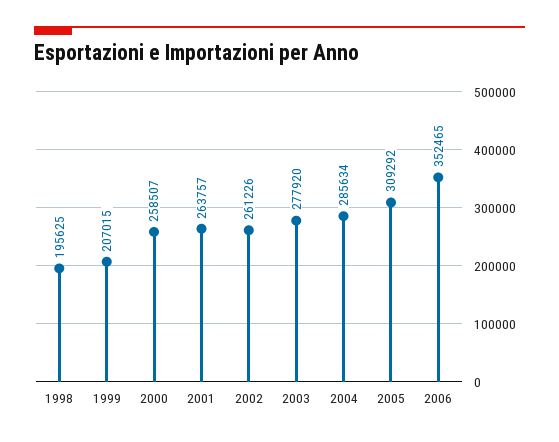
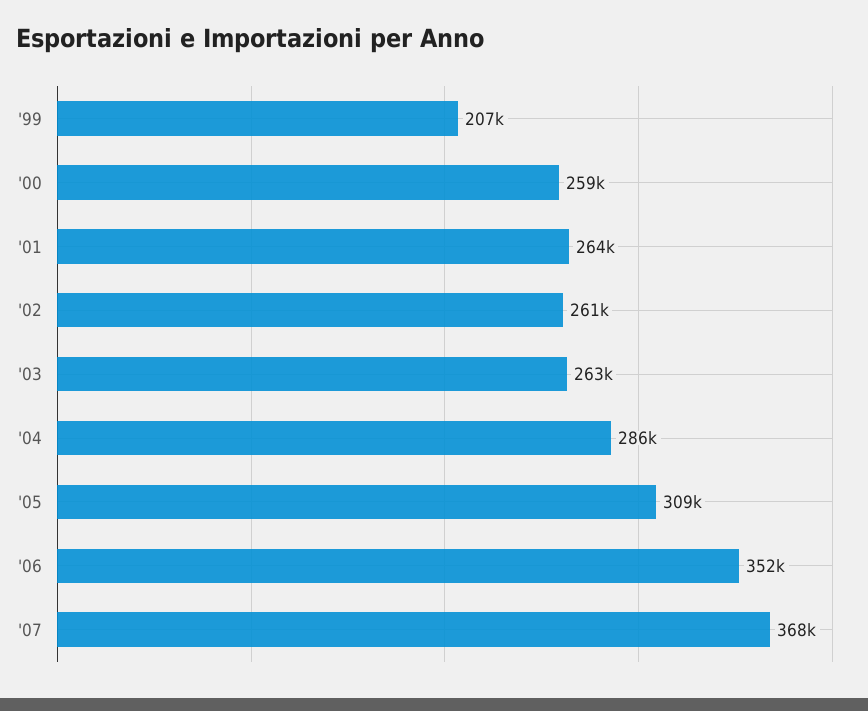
1998: 195625 -> none
2003: 277920 -> 263000
'07: none -> 368000

